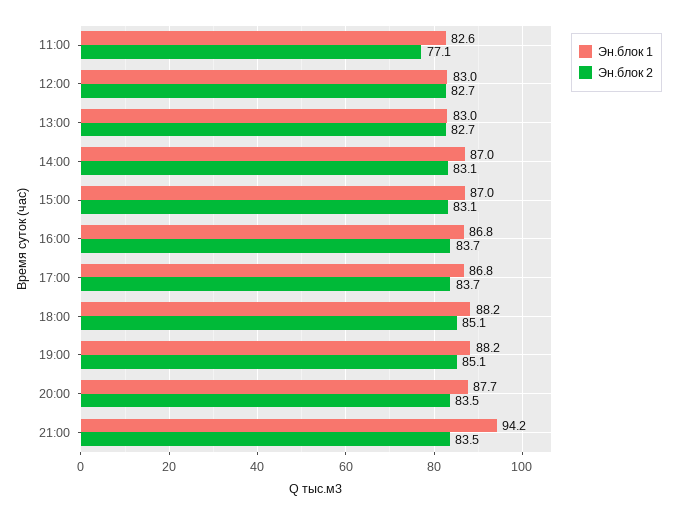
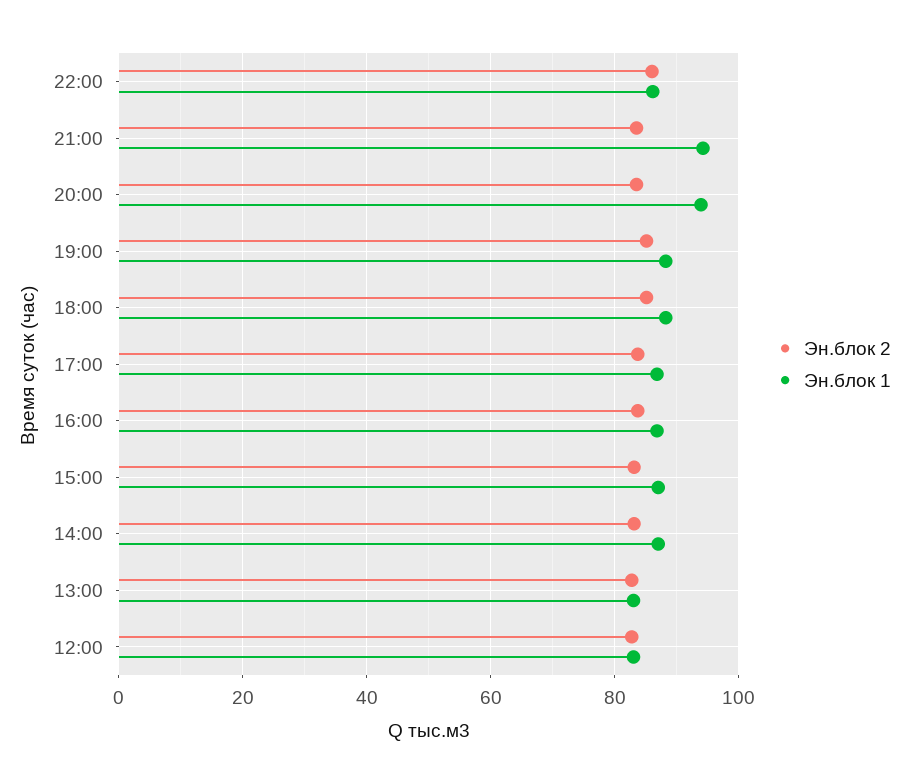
Эн.блок 1, 11:00: 82.6 -> none
Эн.блок 2, 11:00: 77.1 -> none
Эн.блок 1, 20:00: 87.7 -> 94
Эн.блок 2, 22:00: none -> 86
Эн.блок 1, 22:00: none -> 86

